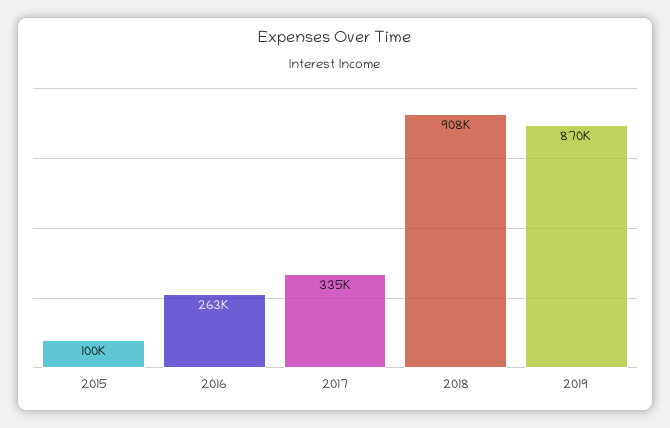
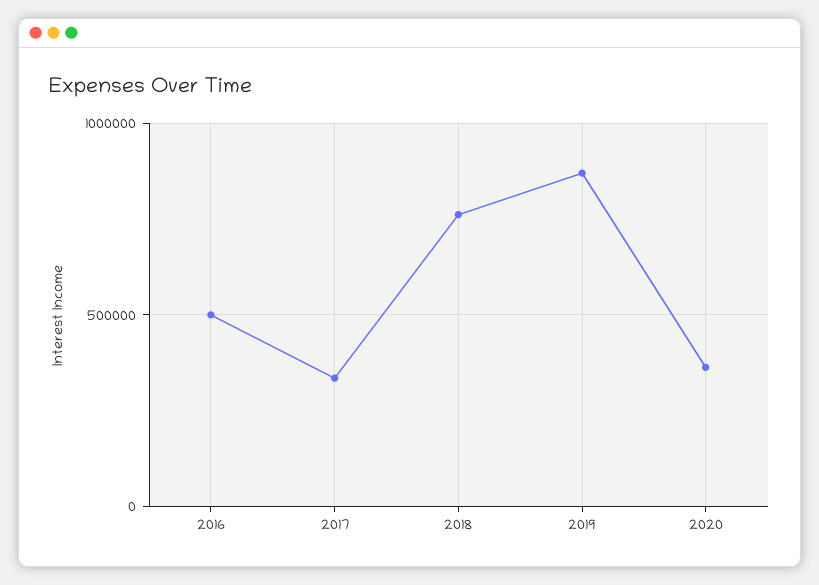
2015: 100000 -> none
2016: 263000 -> 500000
2018: 908000 -> 750000
2020: none -> 350000

